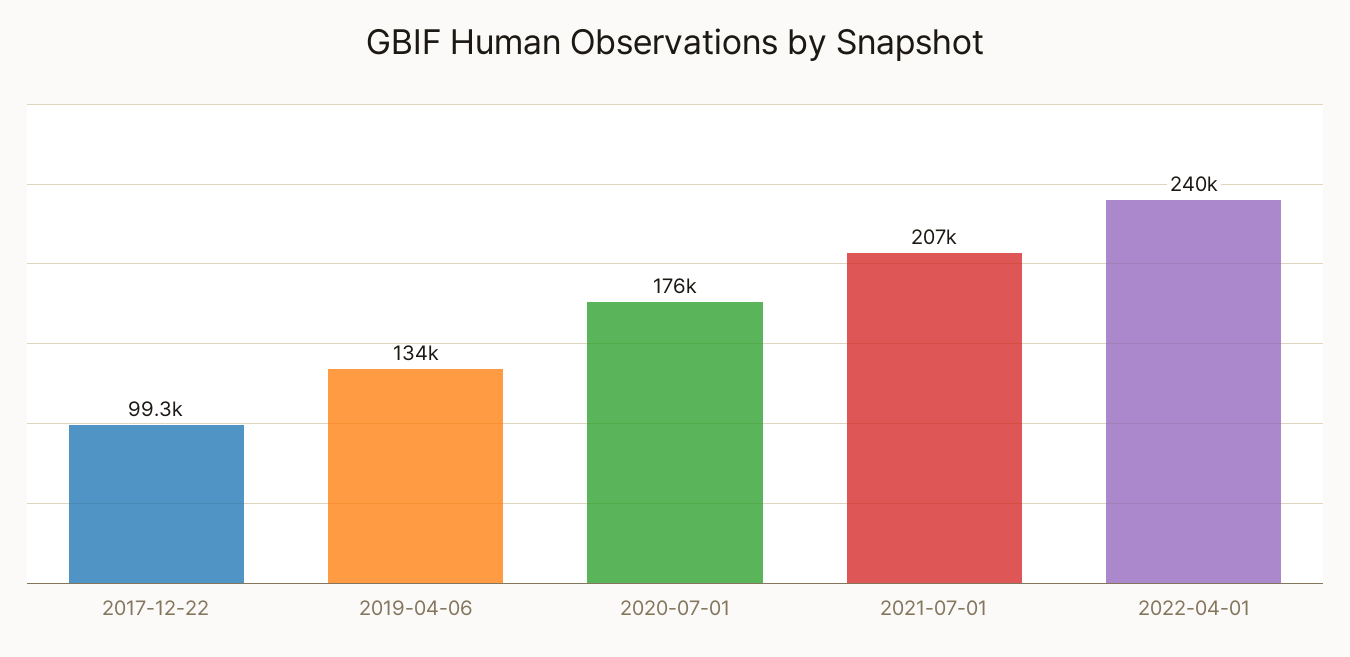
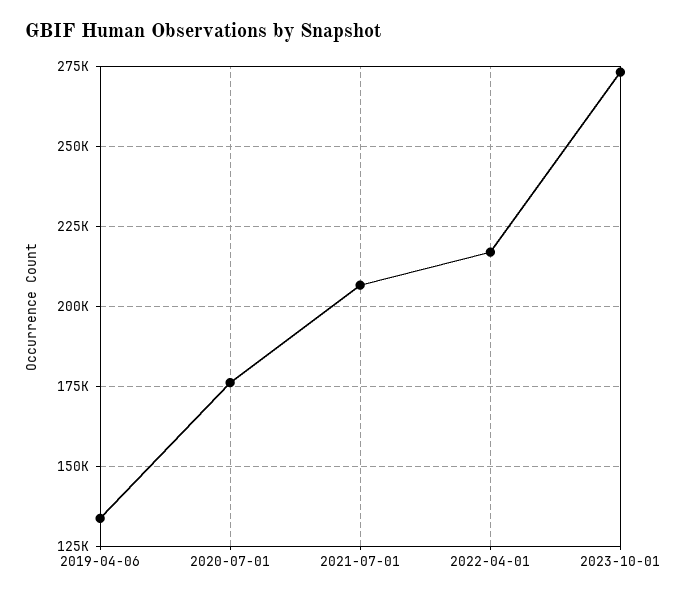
2017-12-22: 99300 -> none
2022-04-01: 240000 -> 217500
2023-10-01: none -> 272500

